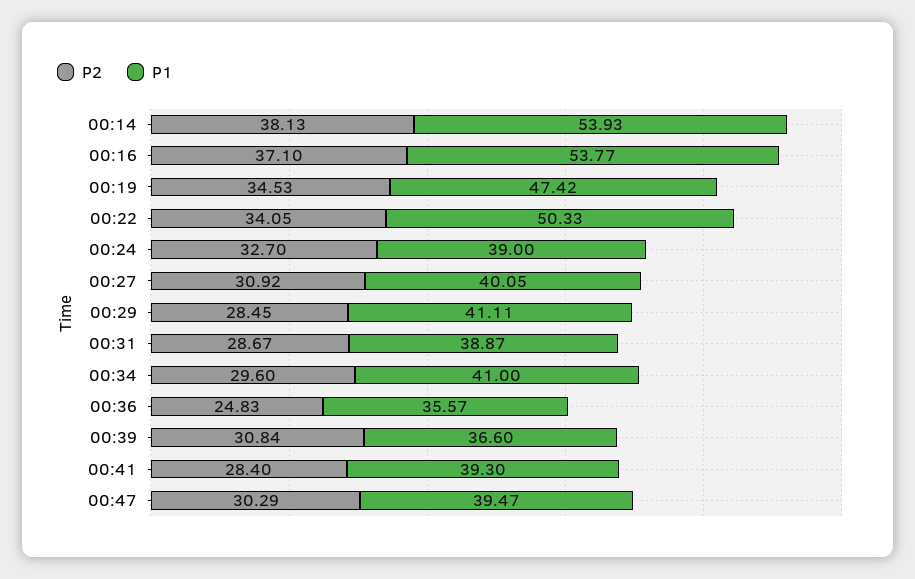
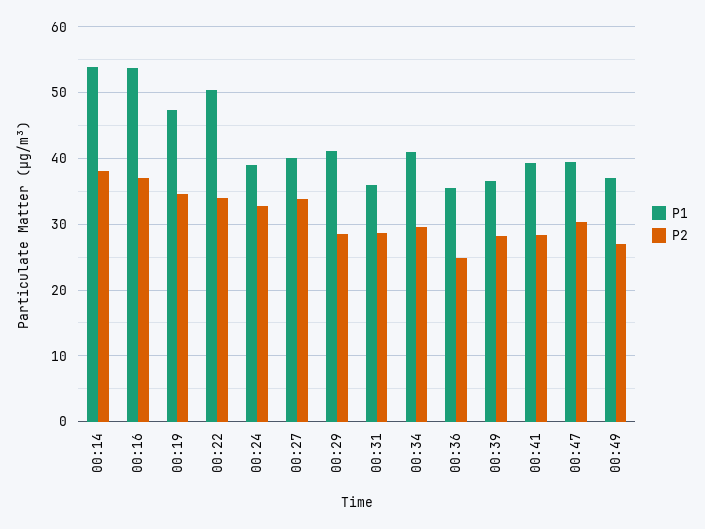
P2, 00:27: 30.92 -> 34
P1, 00:31: 38.87 -> 36
P2, 00:39: 30.84 -> 28
P1, 00:49: none -> 37
P2, 00:49: none -> 27

